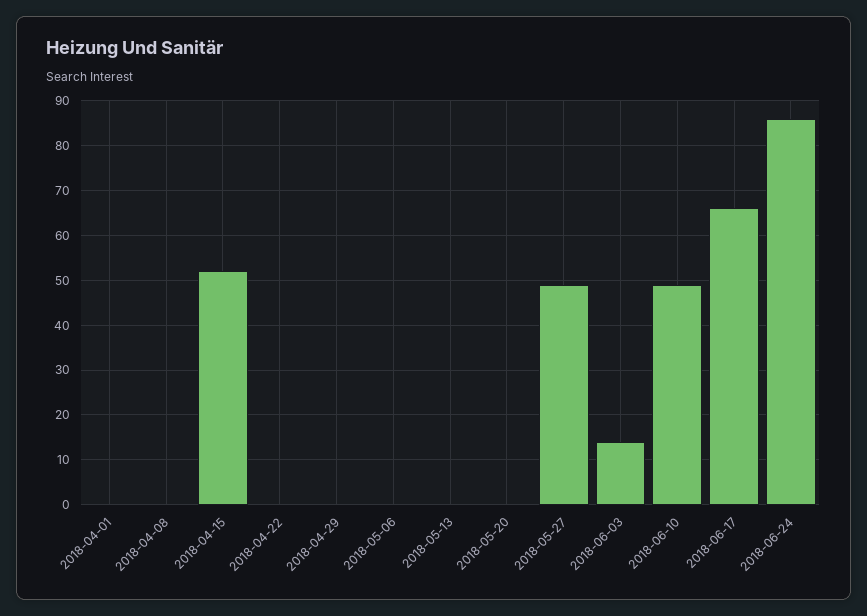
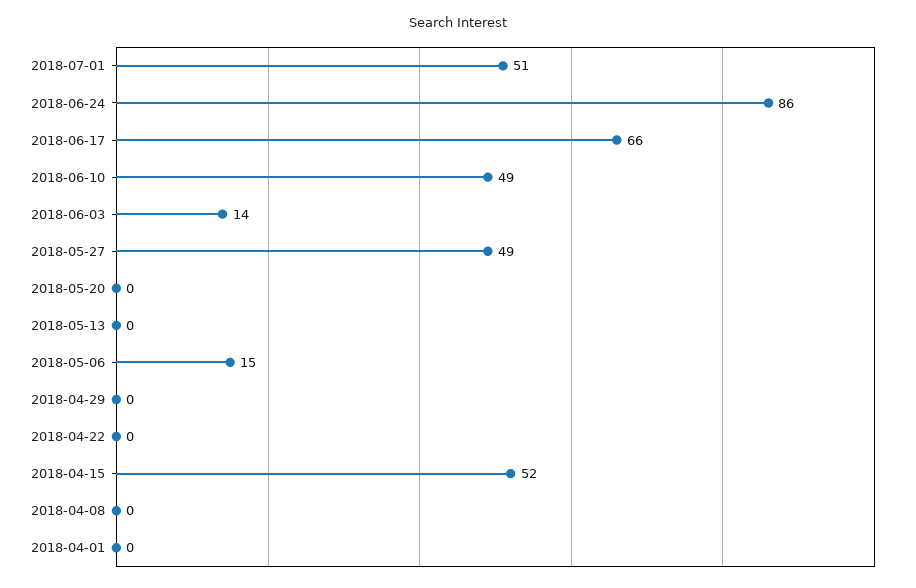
2018-05-06: 0 -> 15
2018-07-01: none -> 51

